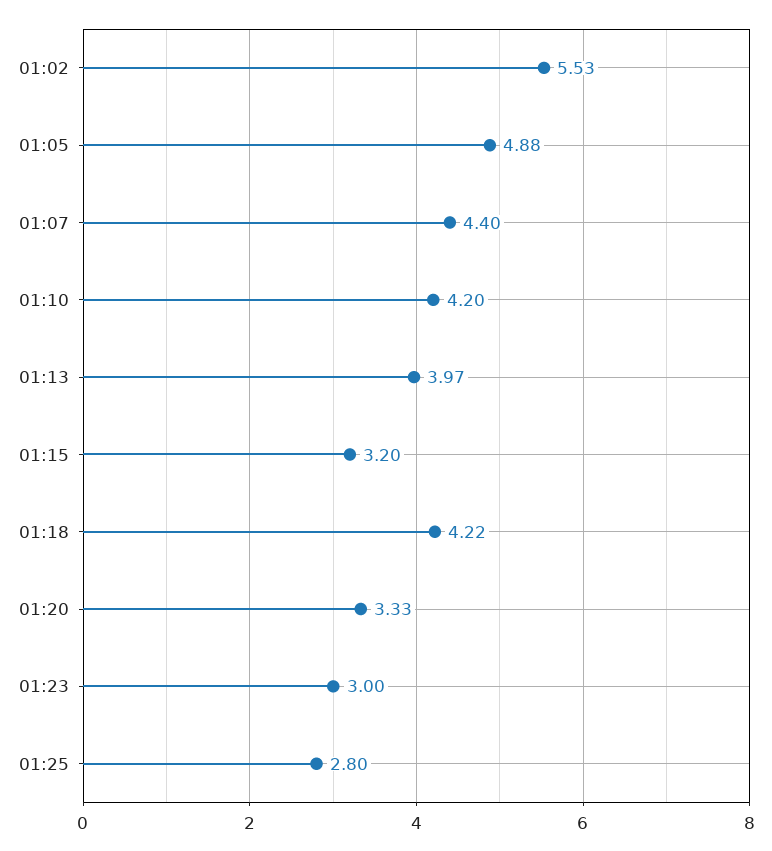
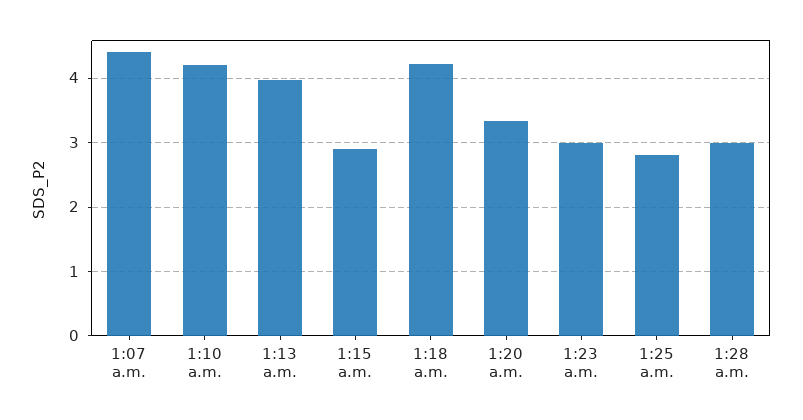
01:02: 5.53 -> none
01:05: 4.88 -> none
01:15: 3.2 -> 2.9
1:28 a.m.: none -> 3

